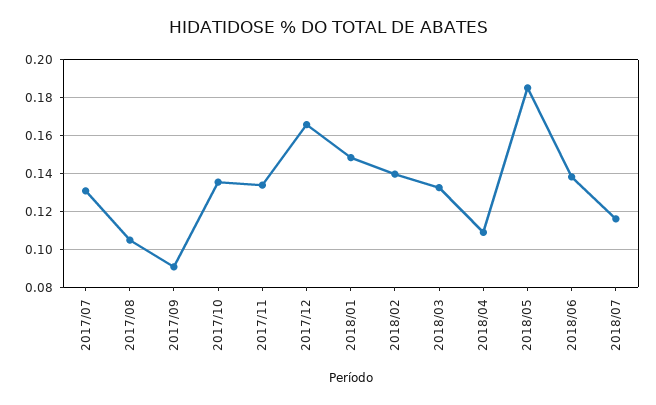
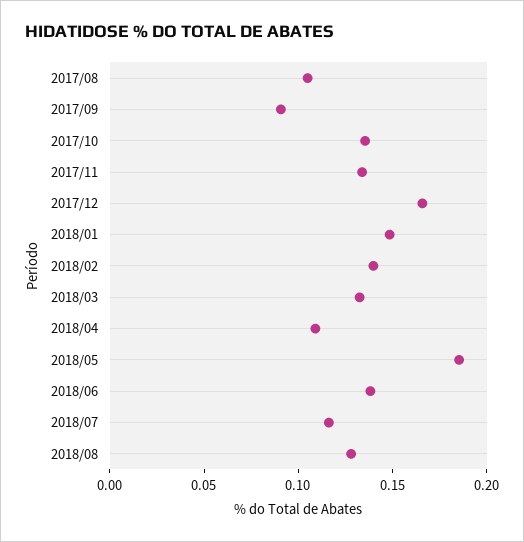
2017/07: 0.13 -> none
2018/08: none -> 0.13

